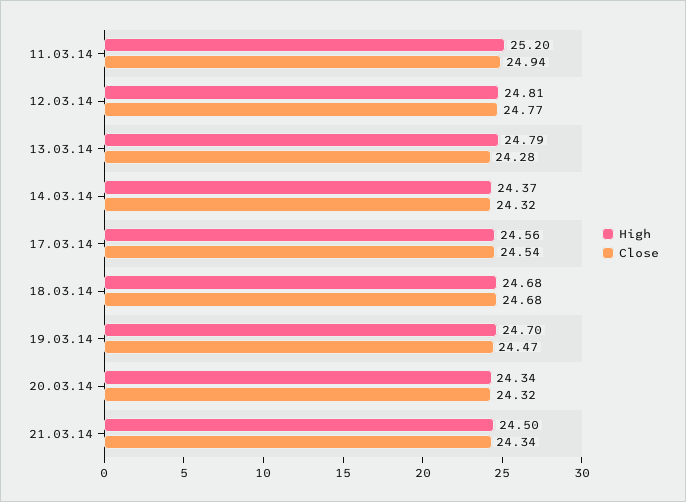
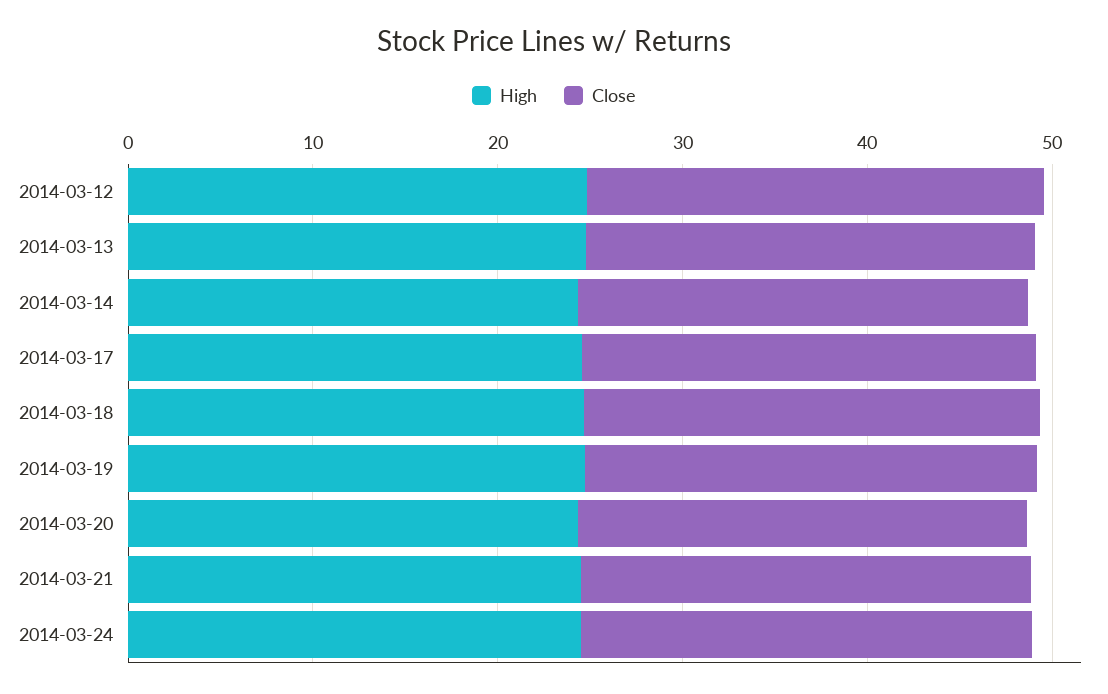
High, 11.03.14: 25.2 -> none
Close, 11.03.14: 24.94 -> none
High, 2014-03-24: none -> 24
Close, 2014-03-24: none -> 24

